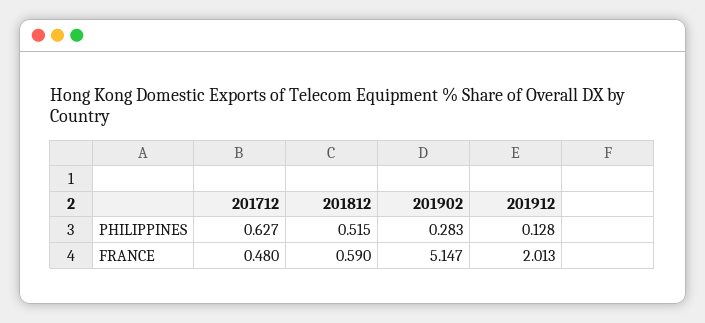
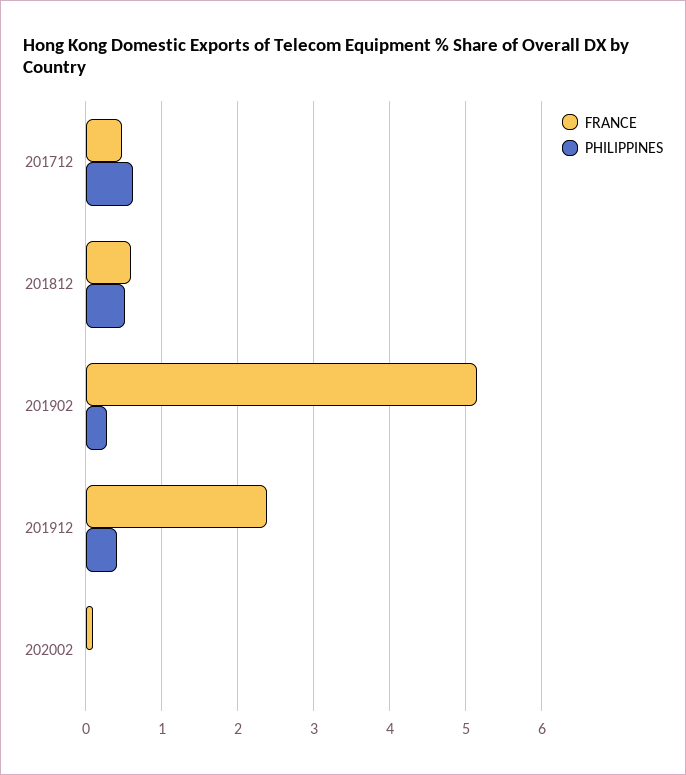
PHILIPPINES, 201912: 0.128 -> 0.4
FRANCE, 201912: 2.013 -> 2.4
FRANCE, 202002: none -> 0.1
PHILIPPINES, 202002: none -> 0

